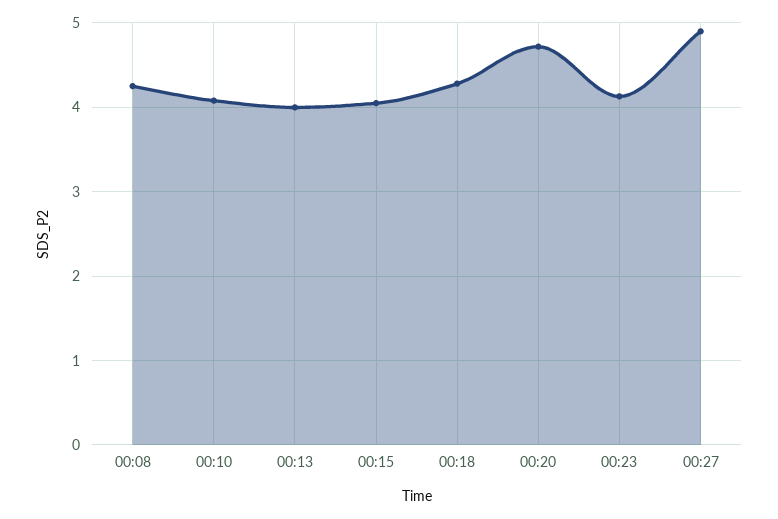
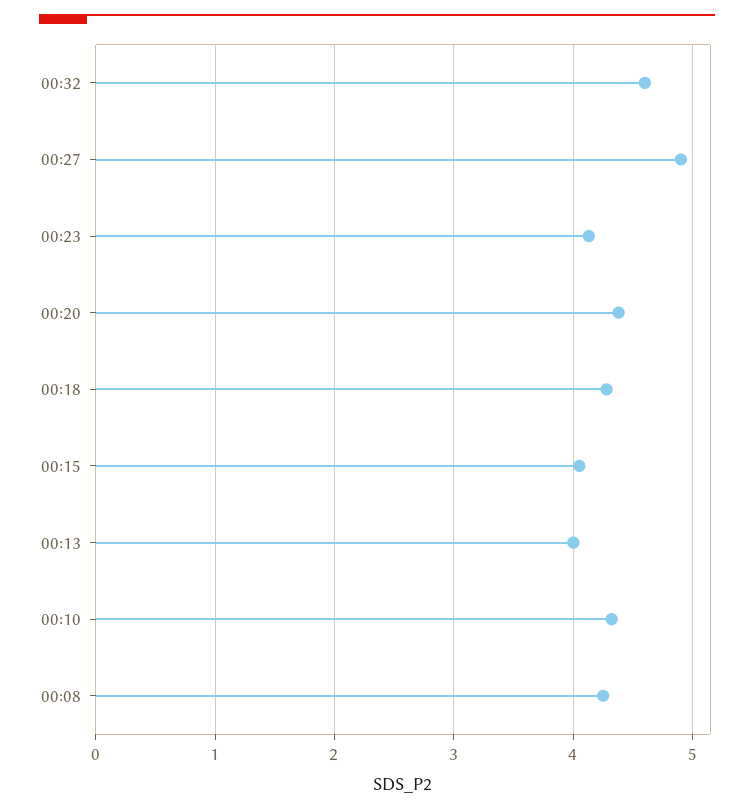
00:10: 4.1 -> 4.3
00:20: 4.7 -> 4.4
00:32: none -> 4.6

